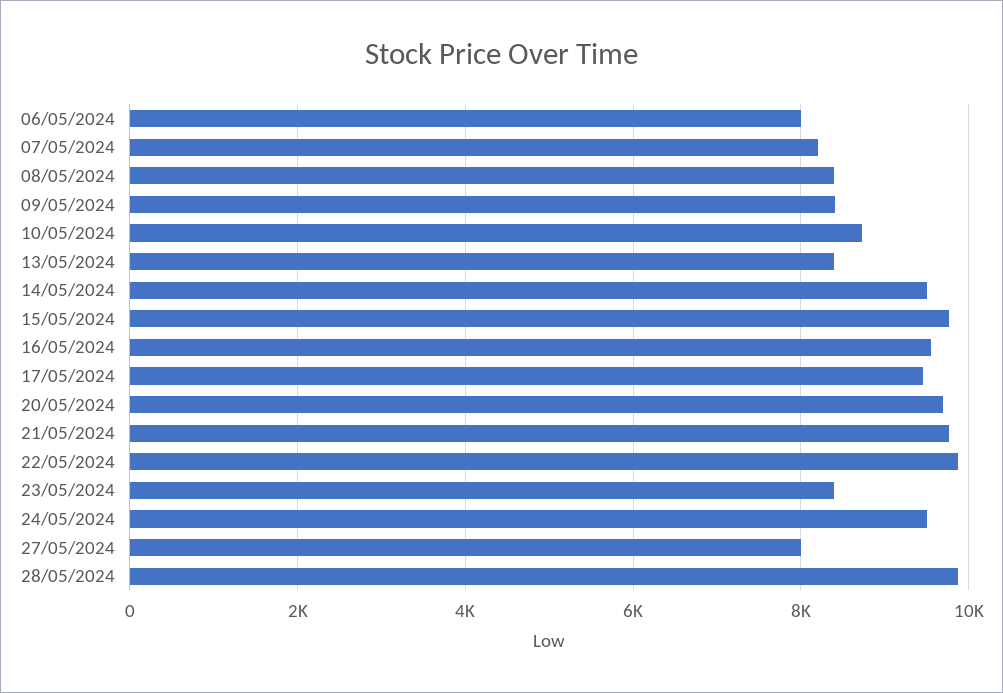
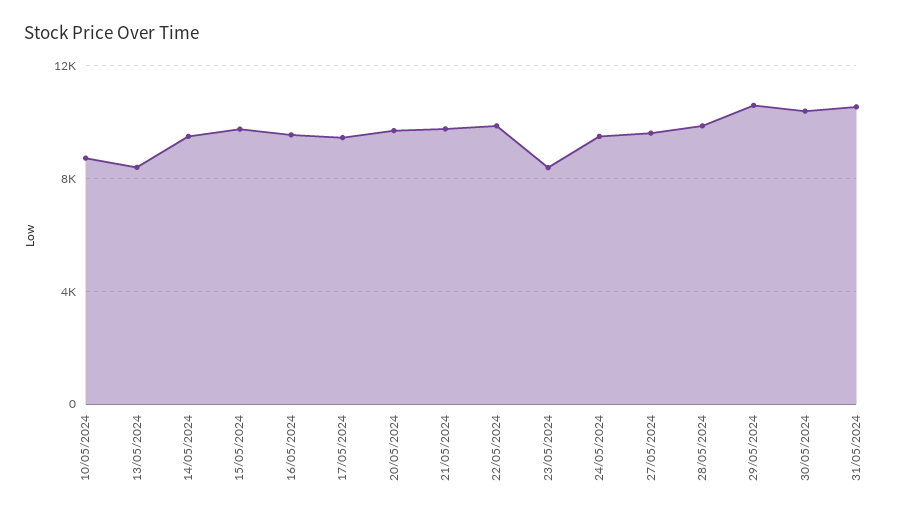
06/05/2024: 8000 -> none
07/05/2024: 8200 -> none
08/05/2024: 8400 -> none
09/05/2024: 8400 -> none
27/05/2024: 8000 -> 9500
29/05/2024: none -> 10500
30/05/2024: none -> 10500
31/05/2024: none -> 10500

